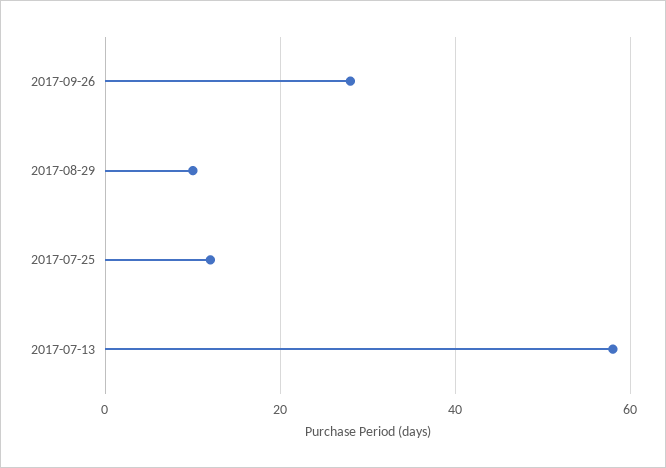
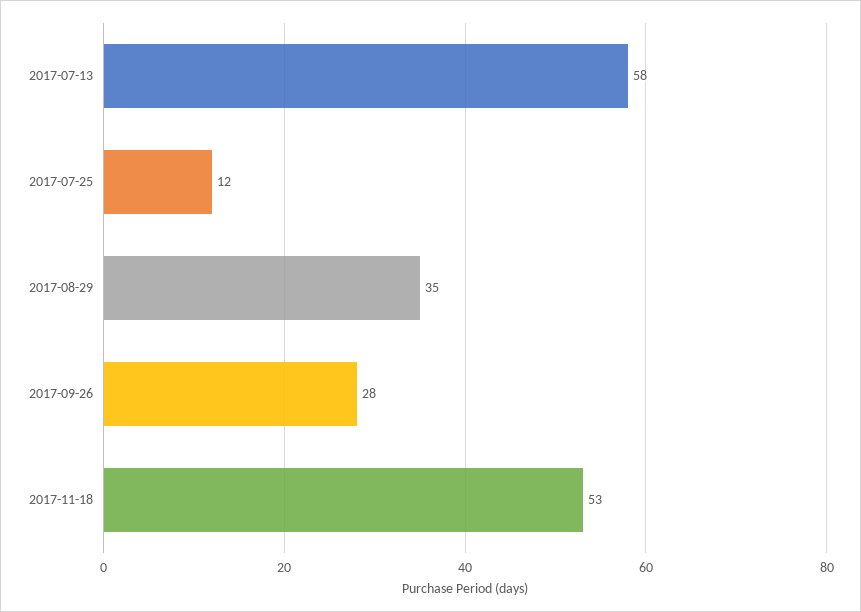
2017-08-29: 10 -> 35
2017-11-18: none -> 53

